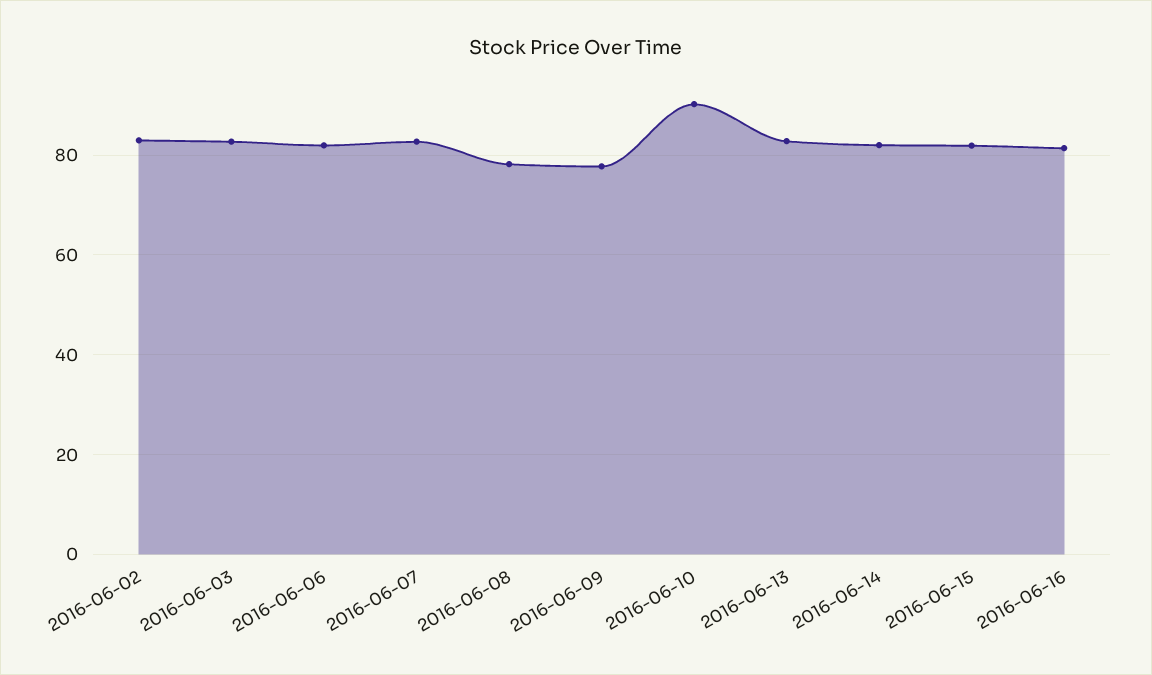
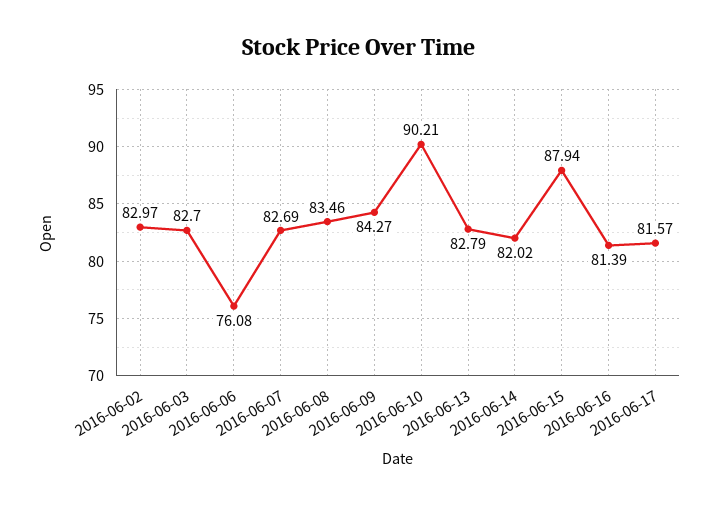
2016-06-06: 82 -> 76.08
2016-06-08: 78 -> 83.46
2016-06-09: 78 -> 84.27
2016-06-15: 82 -> 87.94
2016-06-17: none -> 81.57

